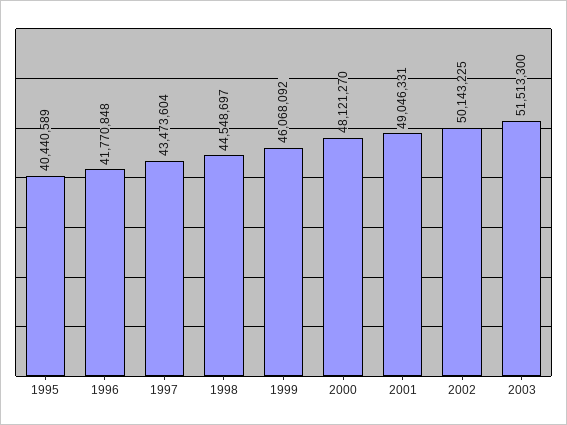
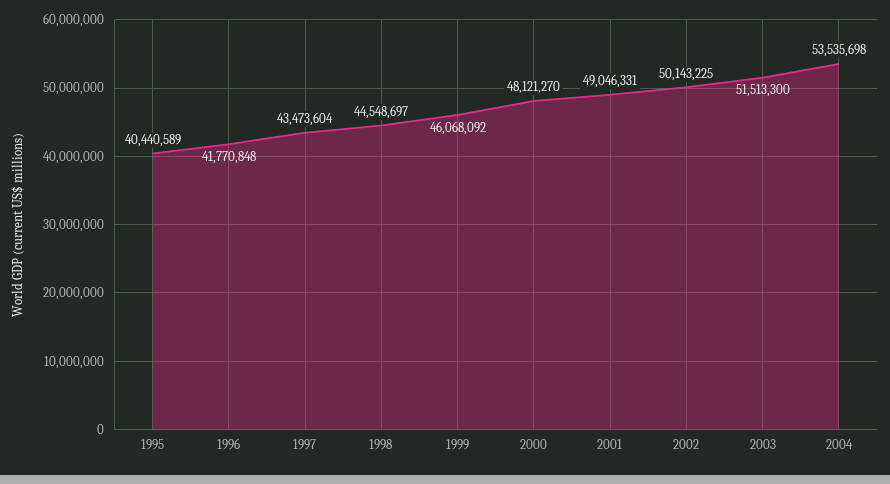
2004: none -> 53535698

